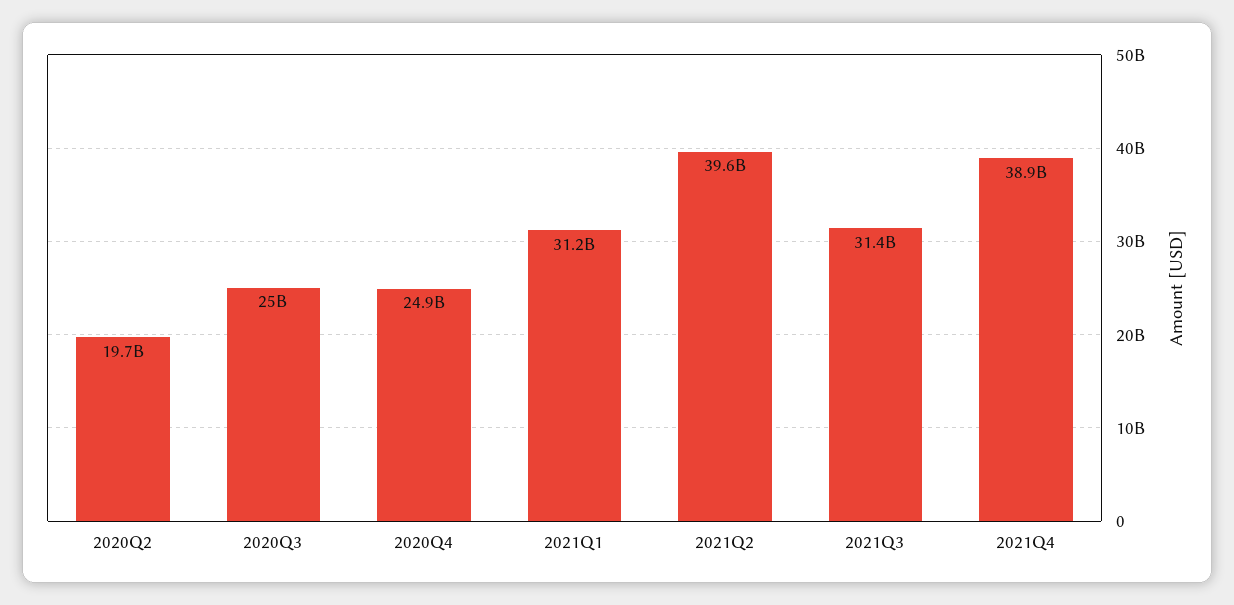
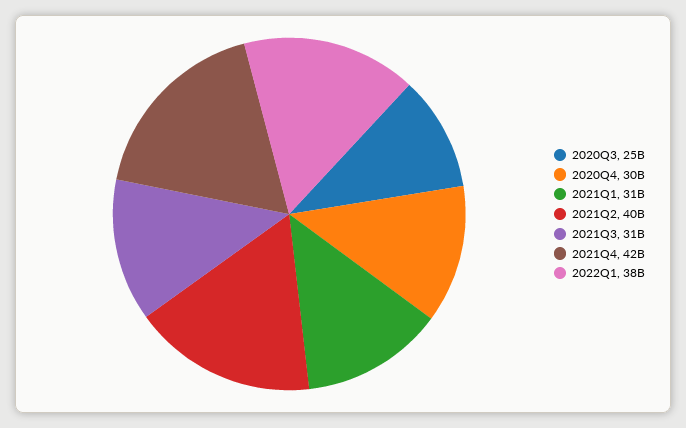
2020Q2: 19700000000 -> none
2020Q4: 24900000000 -> 30000000000
2021Q4: 38900000000 -> 42000000000
2022Q1: none -> 38000000000

